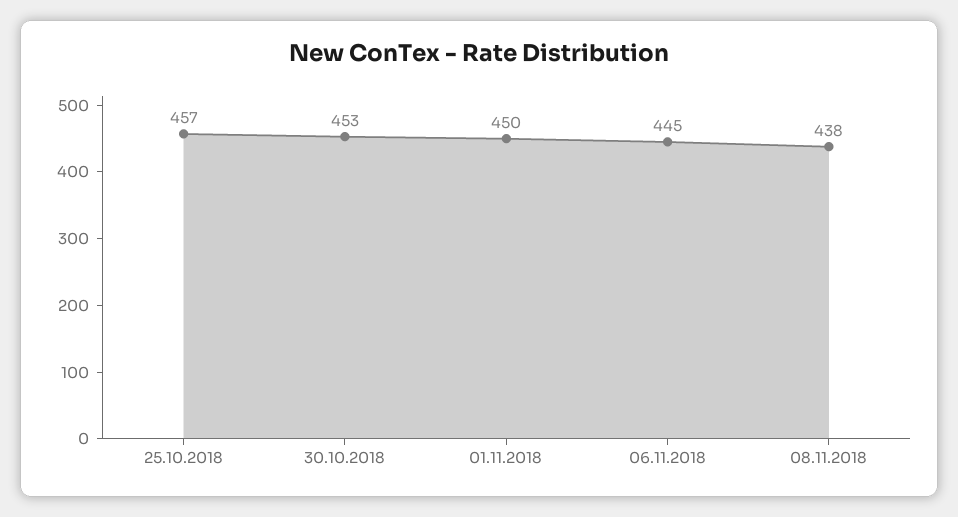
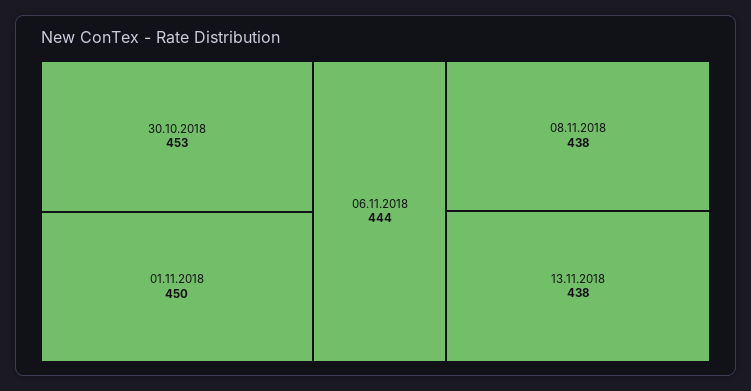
25.10.2018: 457 -> none
06.11.2018: 445 -> 444
13.11.2018: none -> 438

